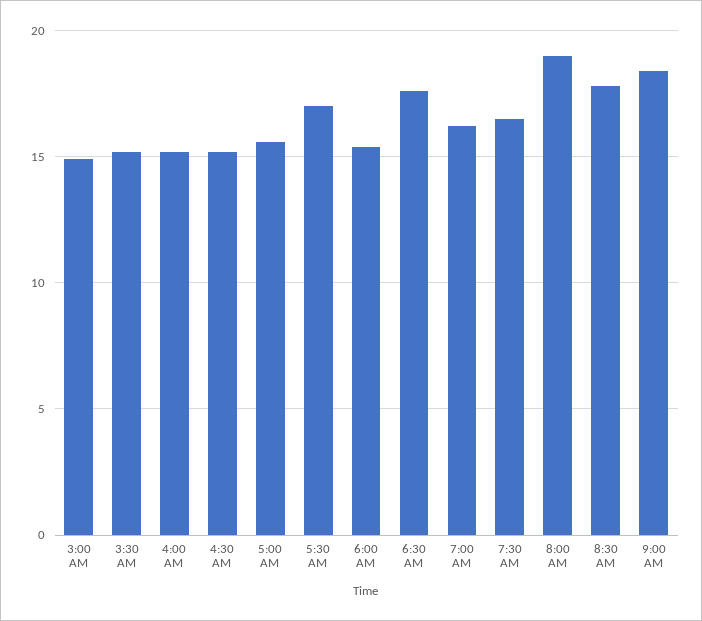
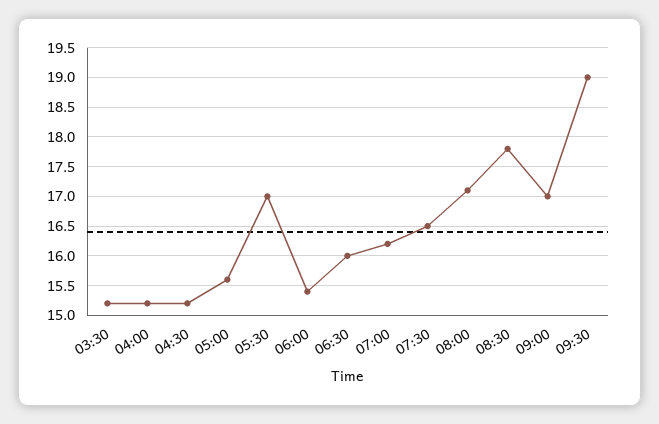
3:00 AM: 15 -> none
6:30 AM: 17.5 -> 16
8:00 AM: 19 -> 17
9:00 AM: 18.5 -> 17
09:30: none -> 19

